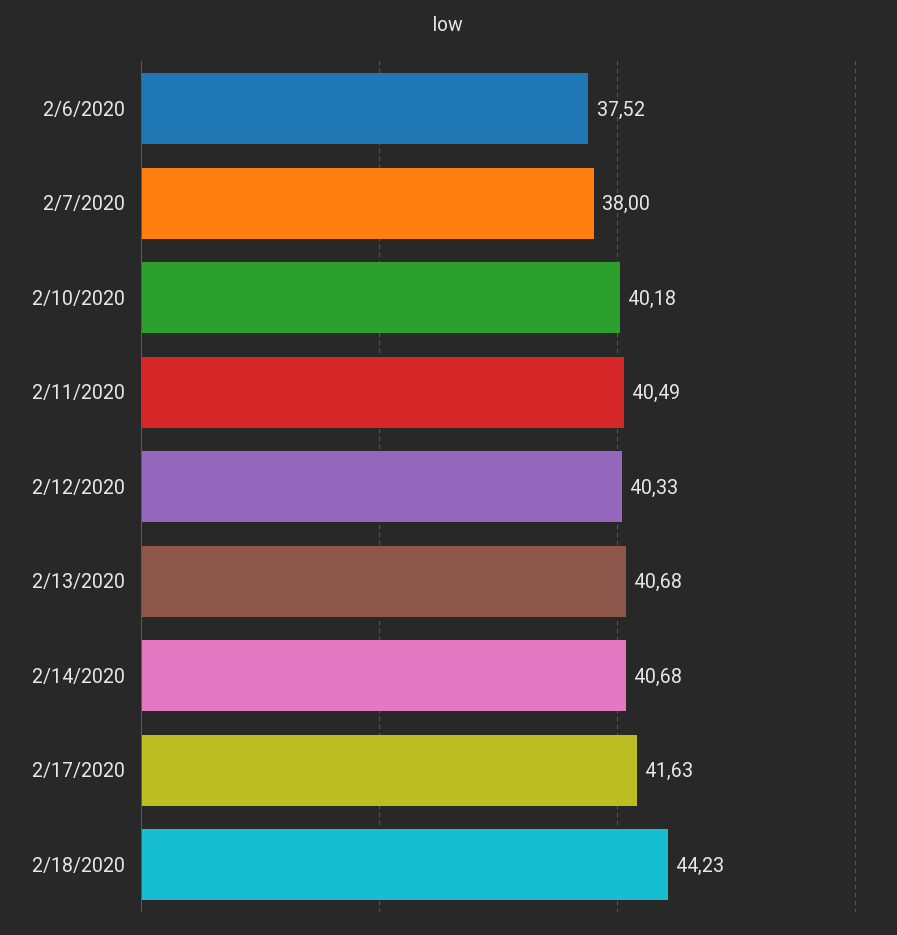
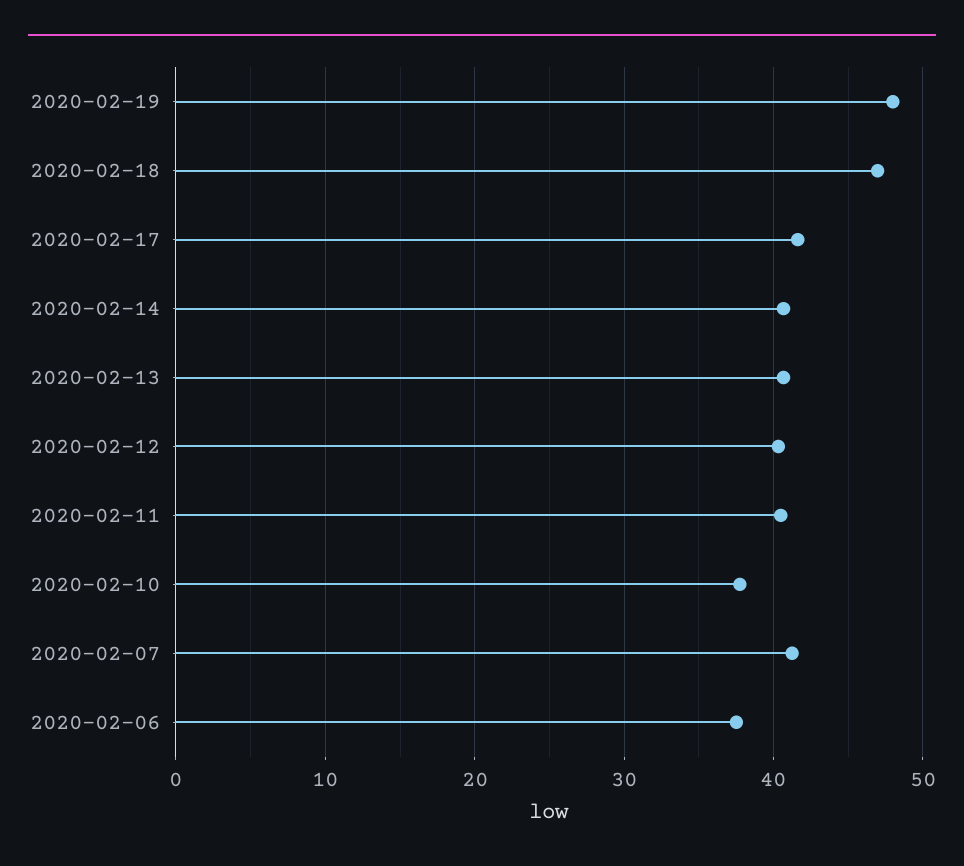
2/7/2020: 38 -> 41
2/10/2020: 40.18 -> 38
2/18/2020: 44.23 -> 47
2020-02-19: none -> 48

